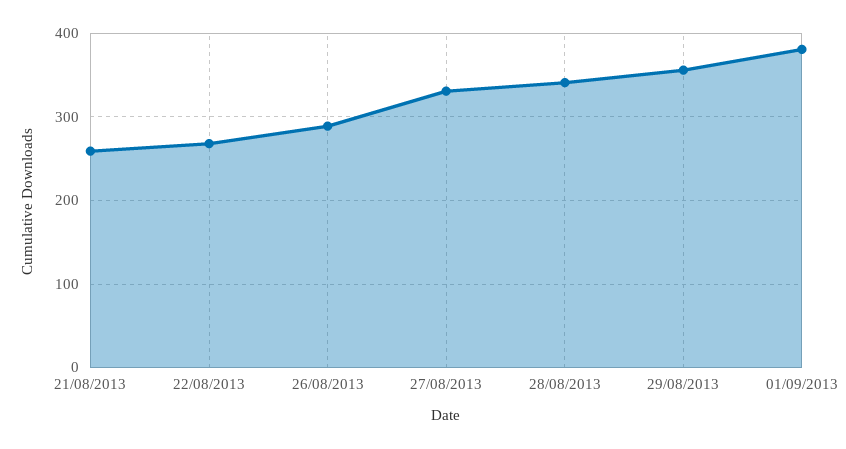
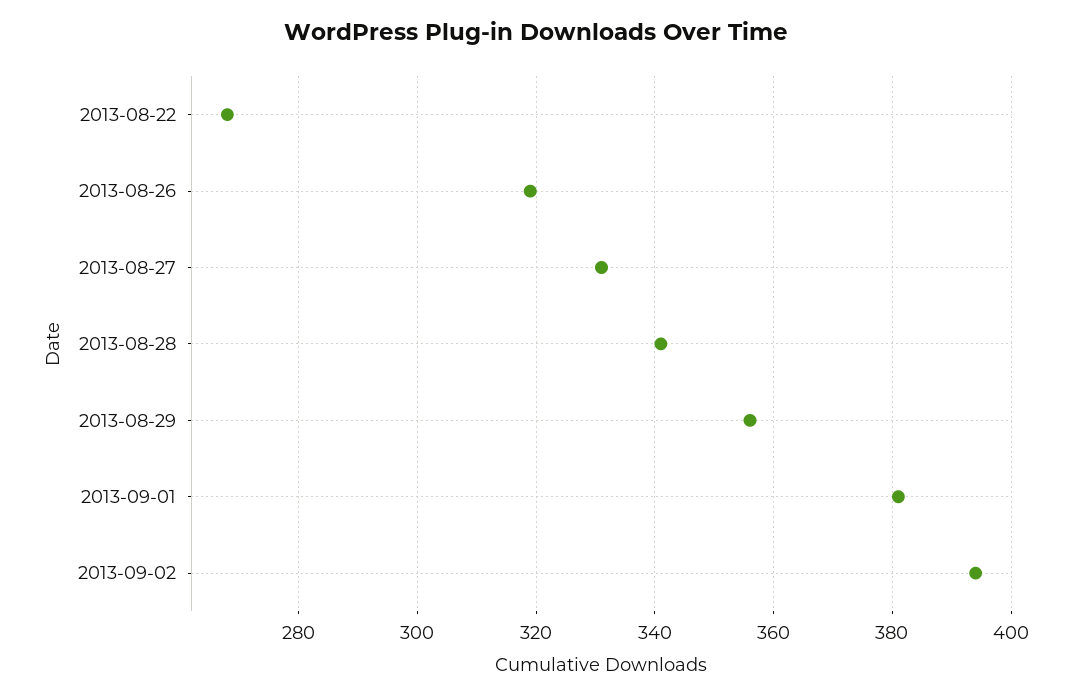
21/08/2013: 260 -> none
26/08/2013: 290 -> 320
2013-09-02: none -> 395

